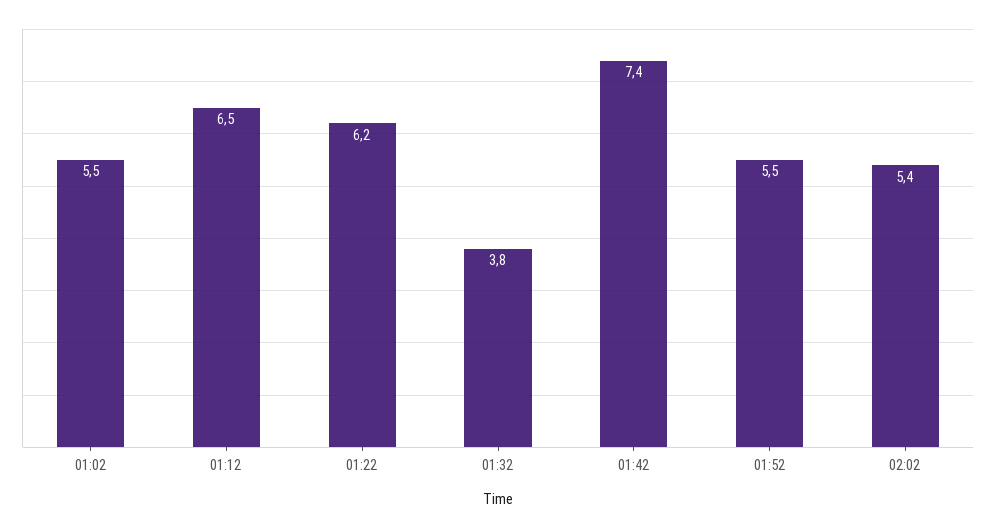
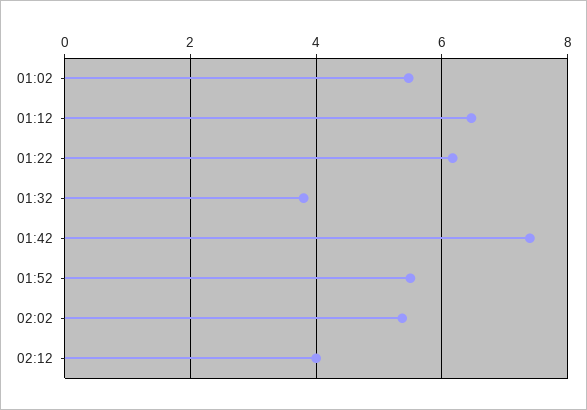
02:12: none -> 4

